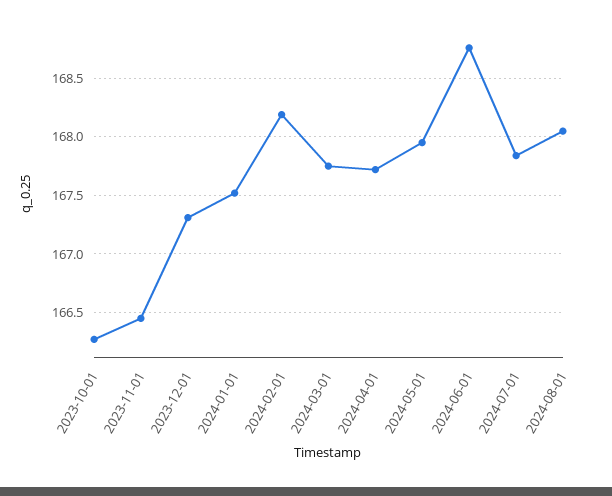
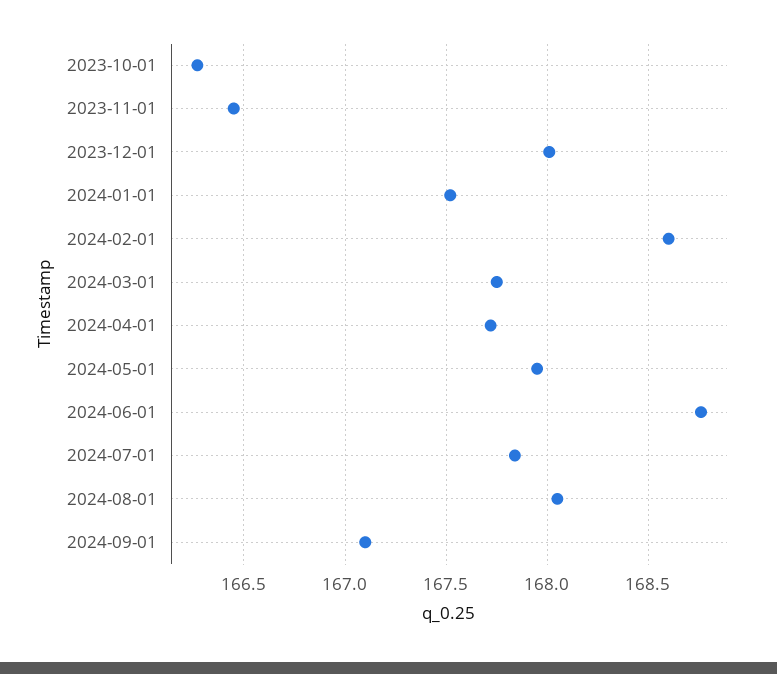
2023-12-01: 167.3 -> 168
2024-02-01: 168.2 -> 168.6
2024-09-01: none -> 167.1

